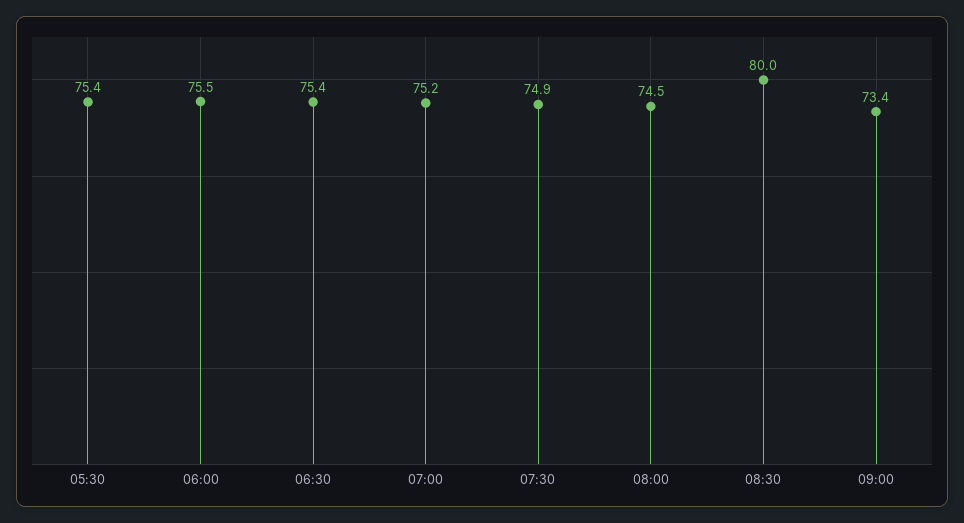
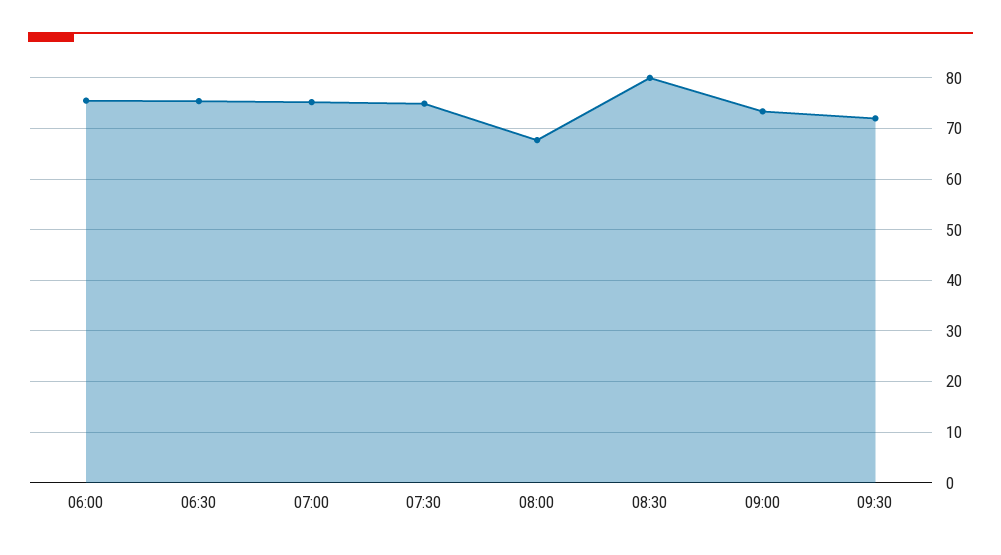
05:30: 75.4 -> none
08:00: 74.5 -> 68
09:30: none -> 72

